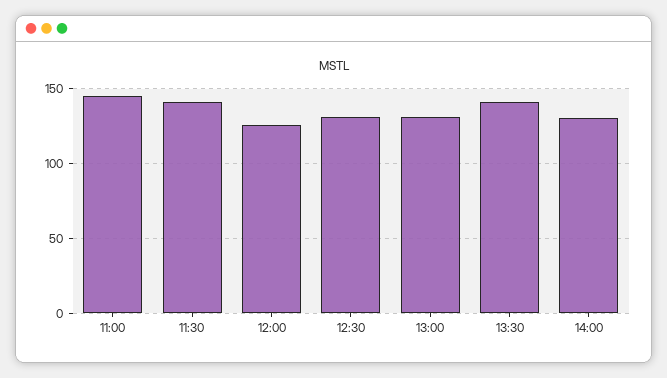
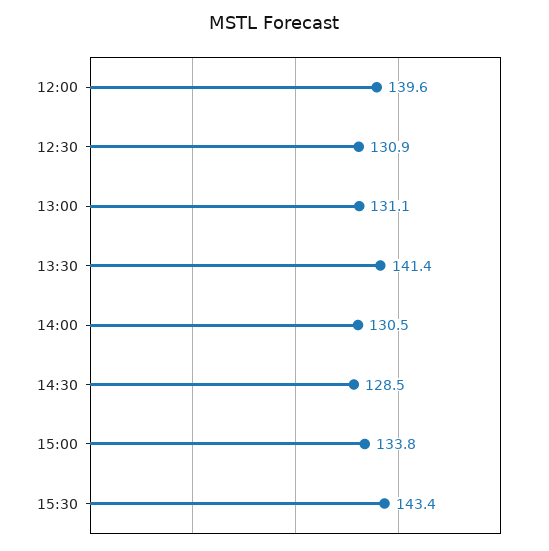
11:00: 145 -> none
11:30: 140 -> none
12:00: 125 -> 139.6
14:30: none -> 128.5
15:00: none -> 133.8
15:30: none -> 143.4

